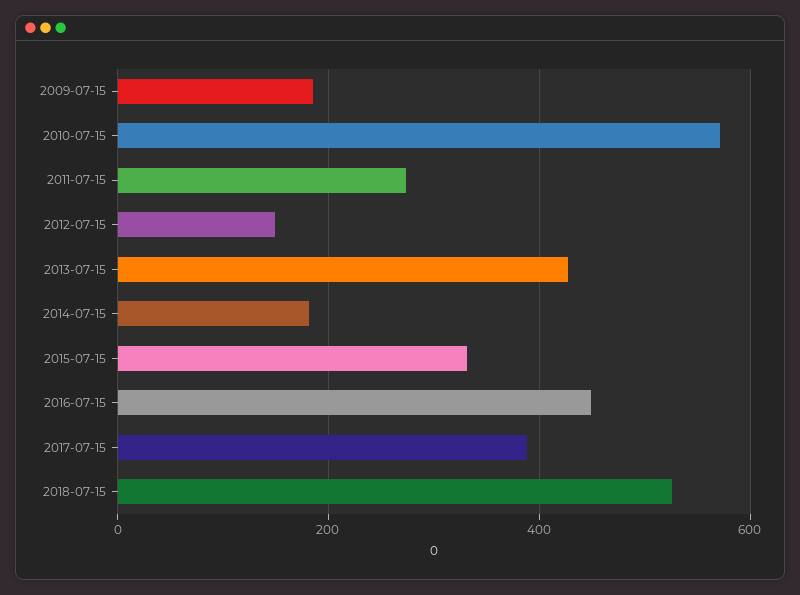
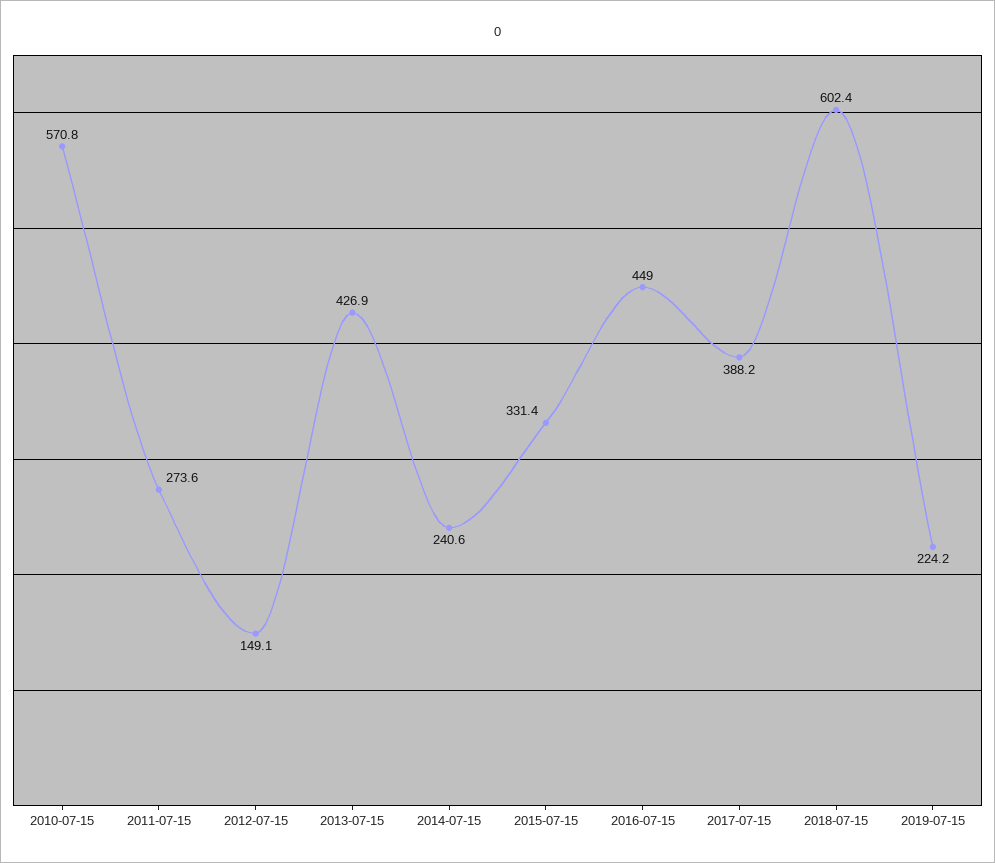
2009-07-15: 180 -> none
2014-07-15: 180 -> 240.6
2018-07-15: 520 -> 602.4
2019-07-15: none -> 224.2

